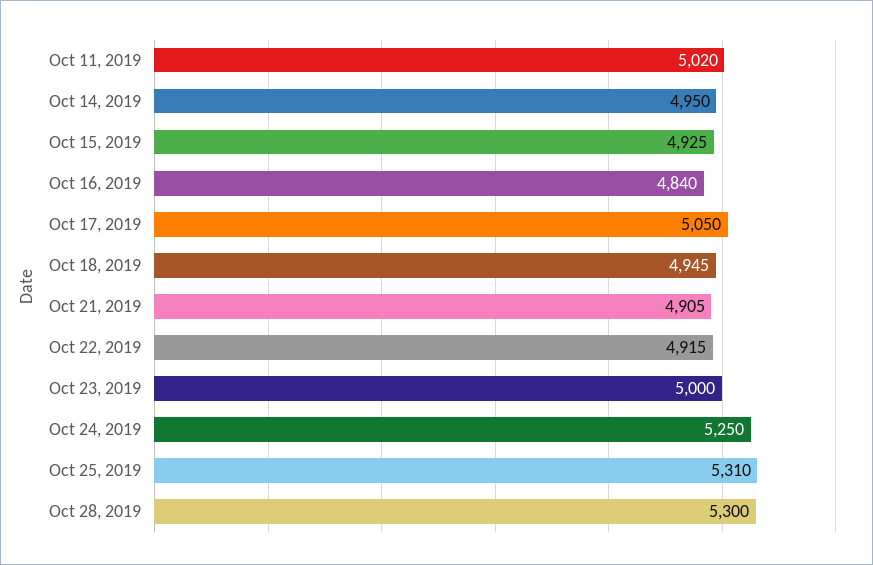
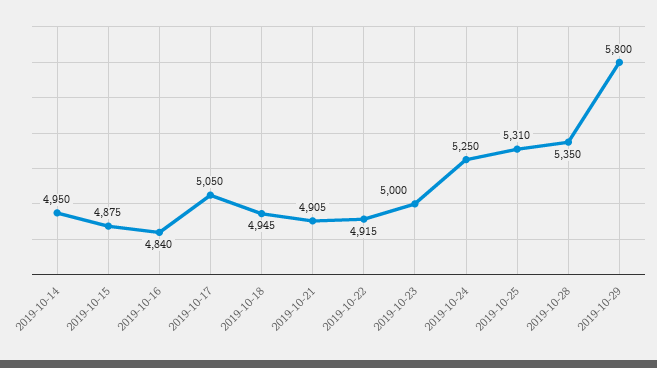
Oct 11, 2019: 5020 -> none
Oct 15, 2019: 4925 -> 4875
Oct 28, 2019: 5300 -> 5350
2019-10-29: none -> 5800

